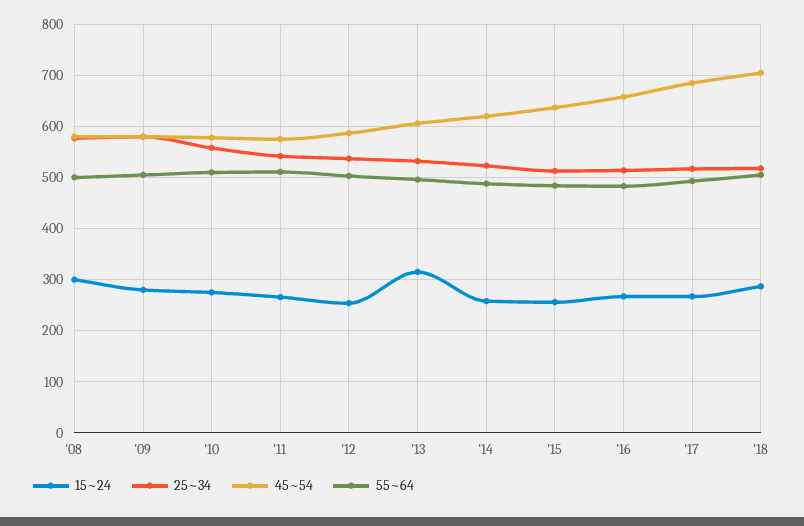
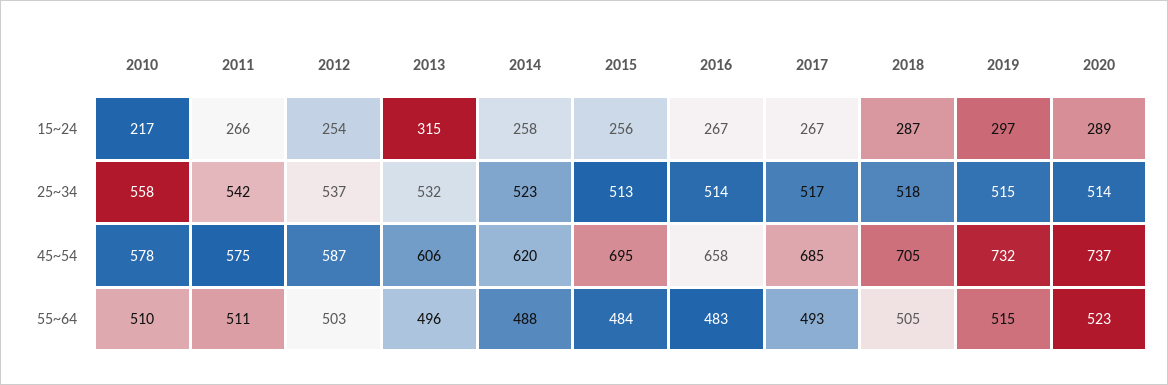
15~24, '08: 300 -> none
25~34, '08: 580 -> none
45~54, '08: 580 -> none
55~64, '08: 500 -> none
15~24, '09: 280 -> none
25~34, '09: 580 -> none
45~54, '09: 580 -> none
55~64, '09: 500 -> none
15~24, '10: 280 -> 217
45~54, '15: 640 -> 695
15~24, 2019: none -> 297
15~24, 2020: none -> 289
25~34, 2019: none -> 515
25~34, 2020: none -> 514
45~54, 2019: none -> 732
45~54, 2020: none -> 737
55~64, 2019: none -> 515
55~64, 2020: none -> 523

